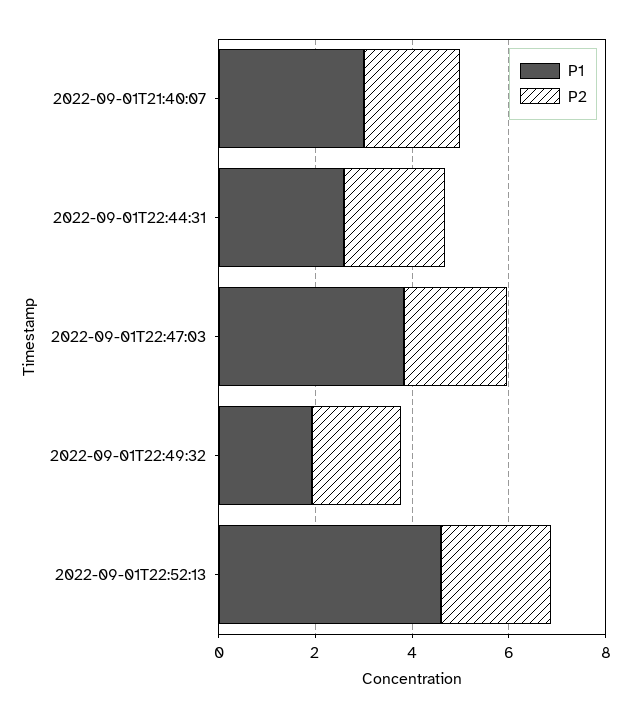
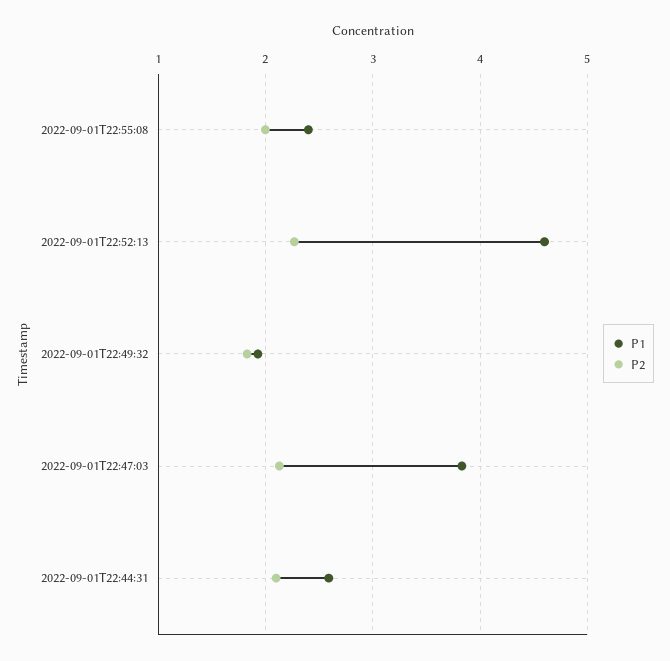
P1, 2022-09-01T21:40:07: 3 -> none
P2, 2022-09-01T21:40:07: 2 -> none
P1, 2022-09-01T22:55:08: none -> 2.4
P2, 2022-09-01T22:55:08: none -> 2

